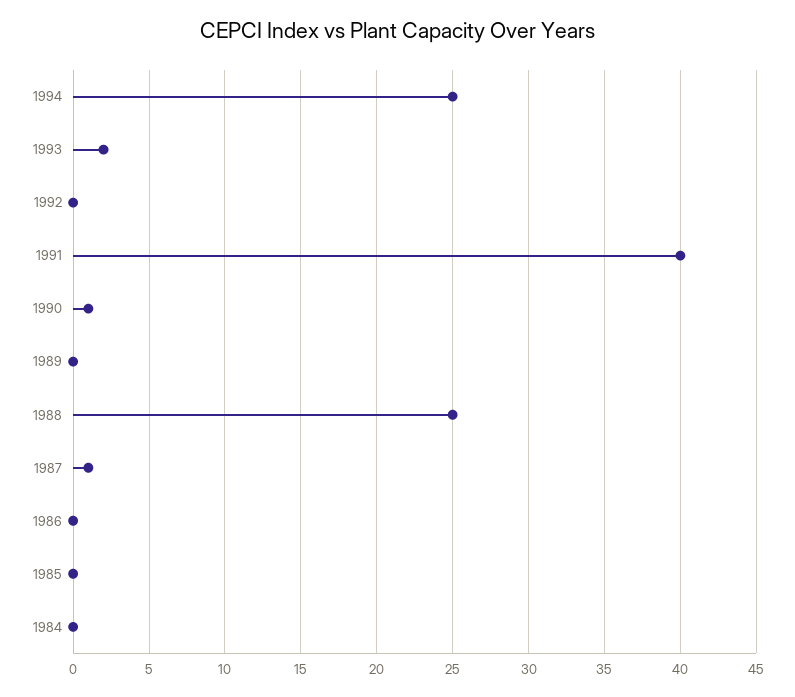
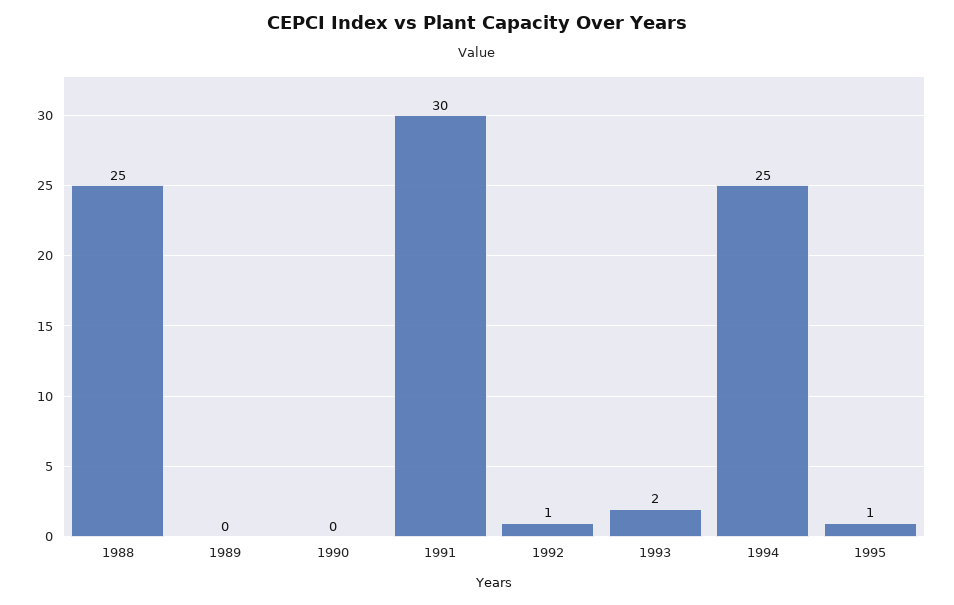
1992: 0 -> 1
1991: 40 -> 30
1990: 1 -> 0
1987: 1 -> none
1986: 0 -> none
1985: 0 -> none
1984: 0 -> none
1995: none -> 1

